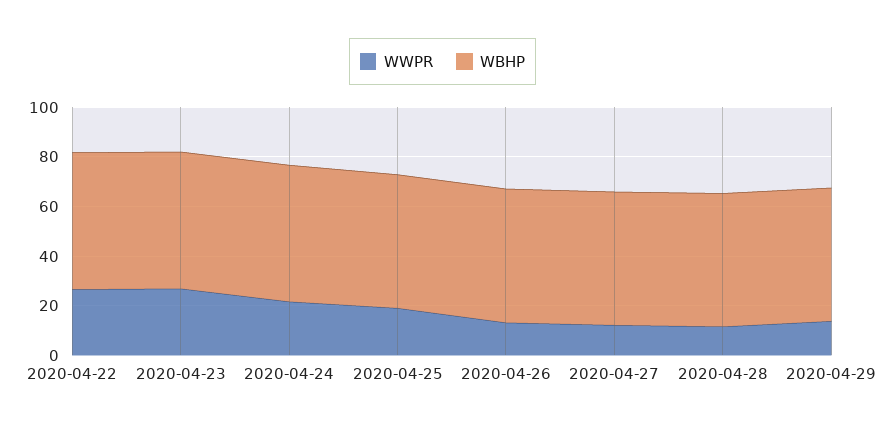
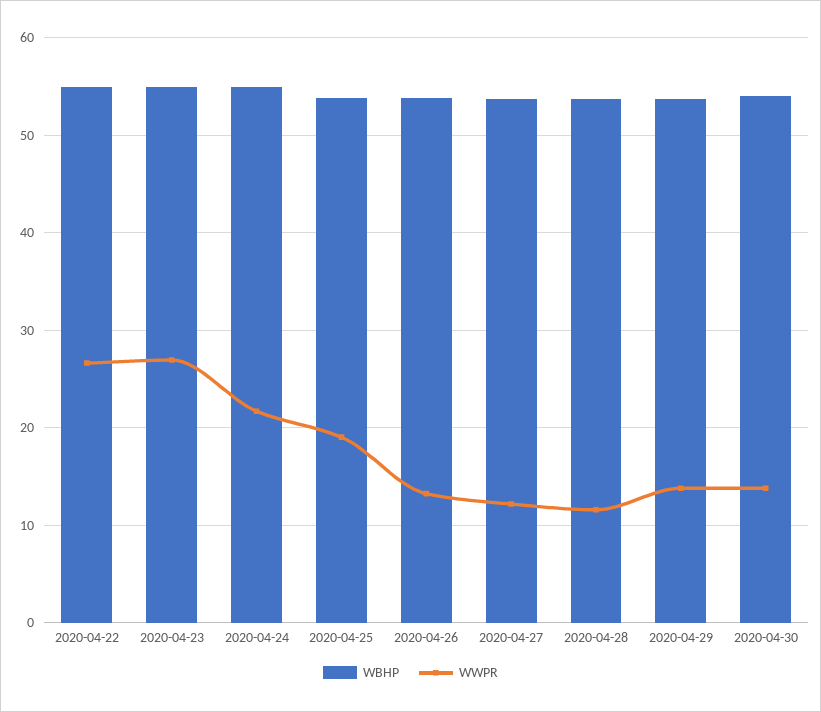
WBHP, 2020-04-30: none -> 54
WWPR, 2020-04-30: none -> 14

